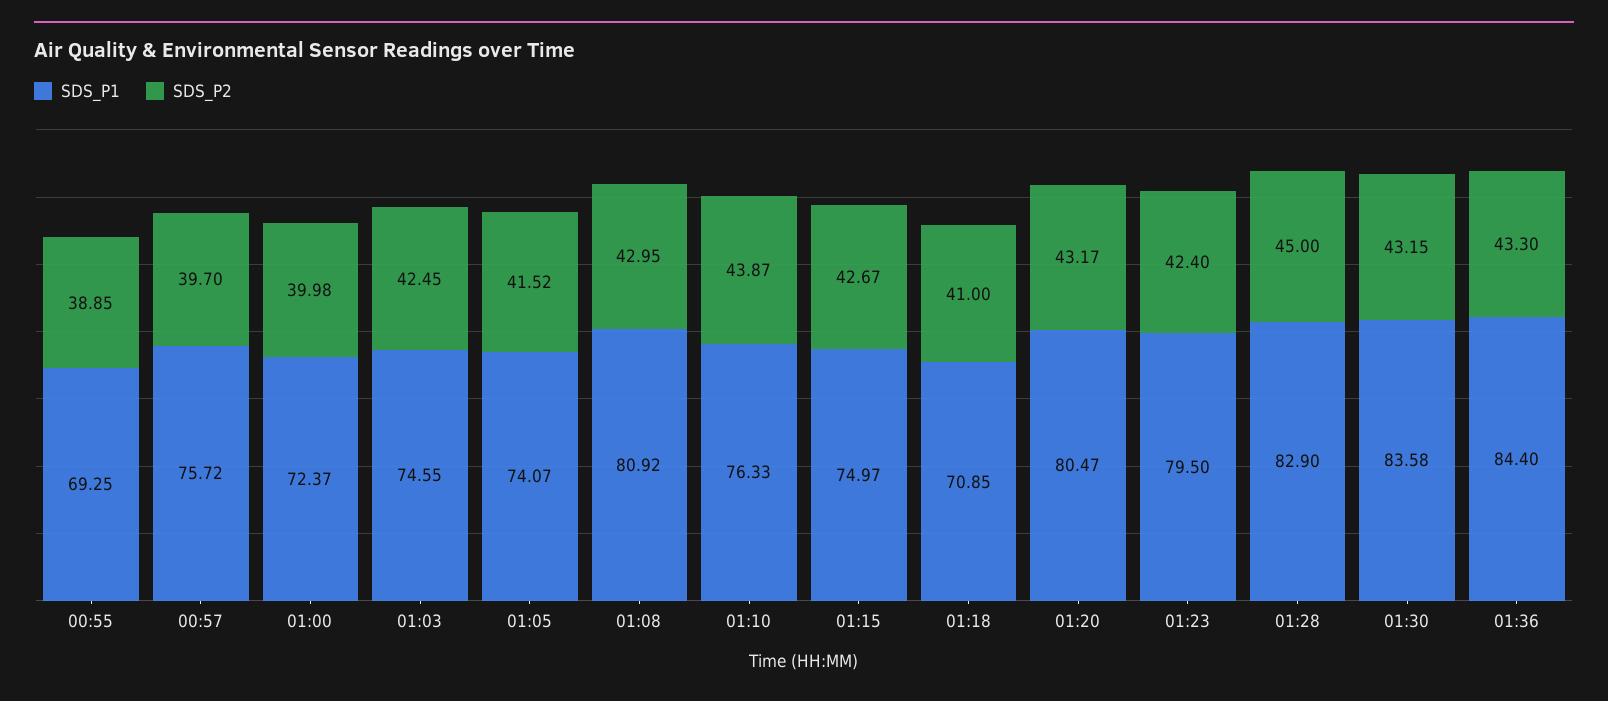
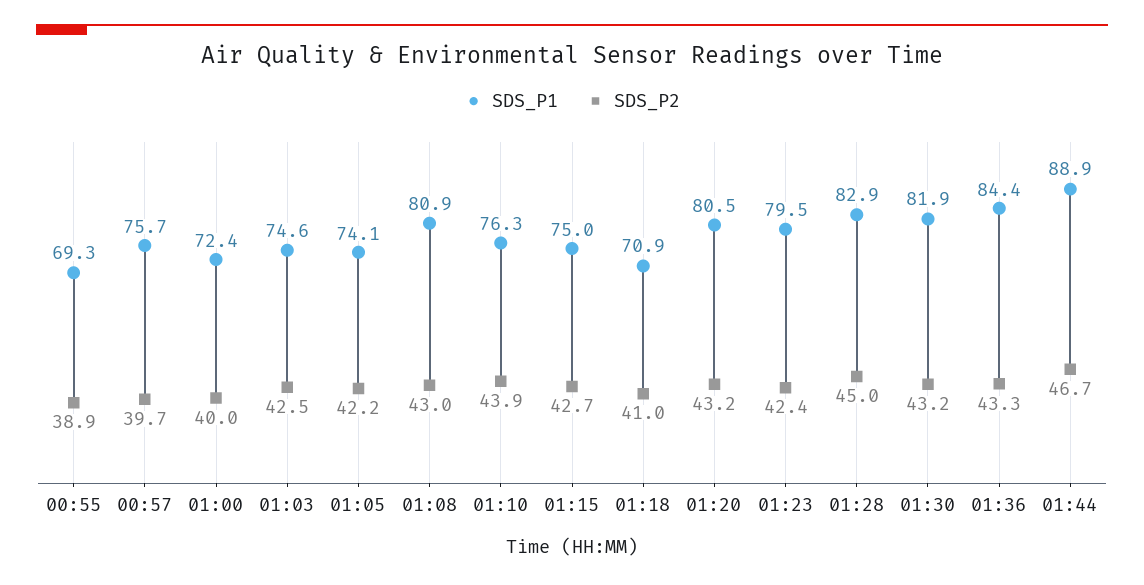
SDS_P2, 01:05: 41.52 -> 42.2
SDS_P1, 01:30: 83.58 -> 81.9
SDS_P1, 01:44: none -> 88.9
SDS_P2, 01:44: none -> 46.7

